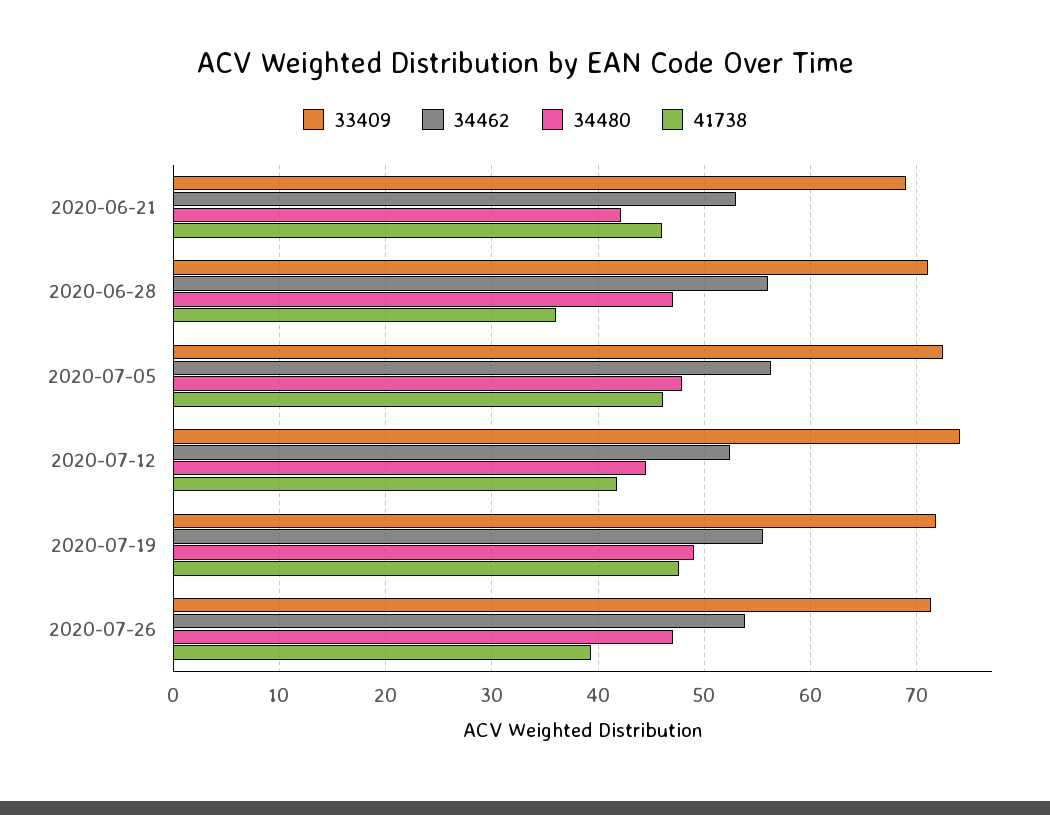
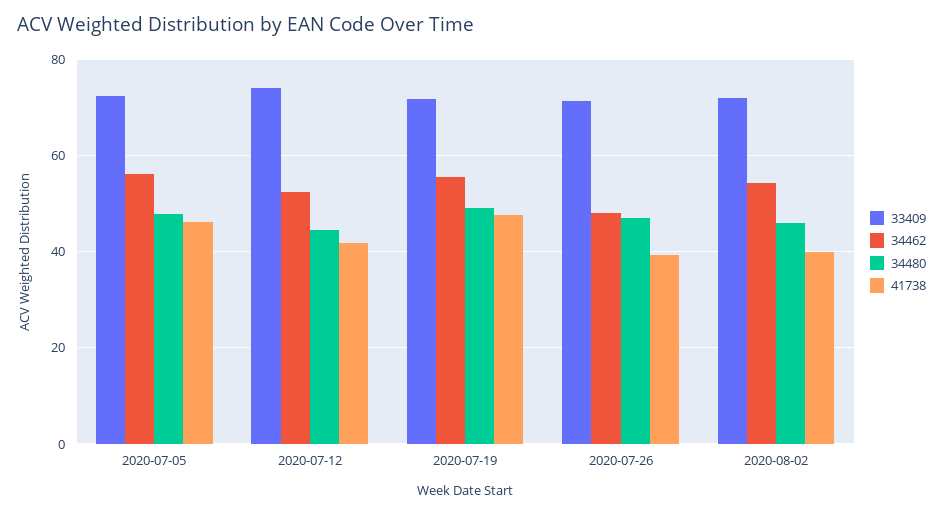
33409, 2020-06-21: 69 -> none
34462, 2020-06-21: 53 -> none
34480, 2020-06-21: 42 -> none
41738, 2020-06-21: 46 -> none
33409, 2020-06-28: 71 -> none
34462, 2020-06-28: 56 -> none
34480, 2020-06-28: 47 -> none
41738, 2020-06-28: 36 -> none
34462, 2020-07-26: 54 -> 48
33409, 2020-08-02: none -> 72
34462, 2020-08-02: none -> 54
34480, 2020-08-02: none -> 46
41738, 2020-08-02: none -> 40

